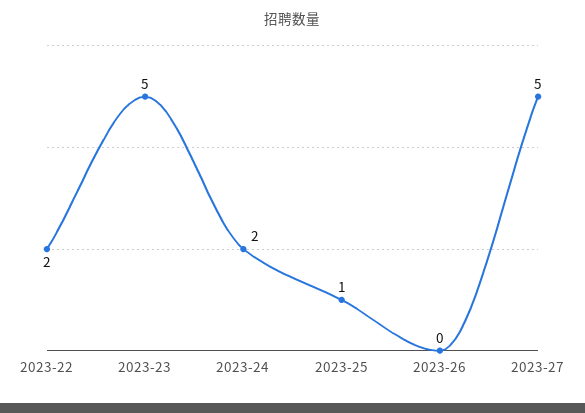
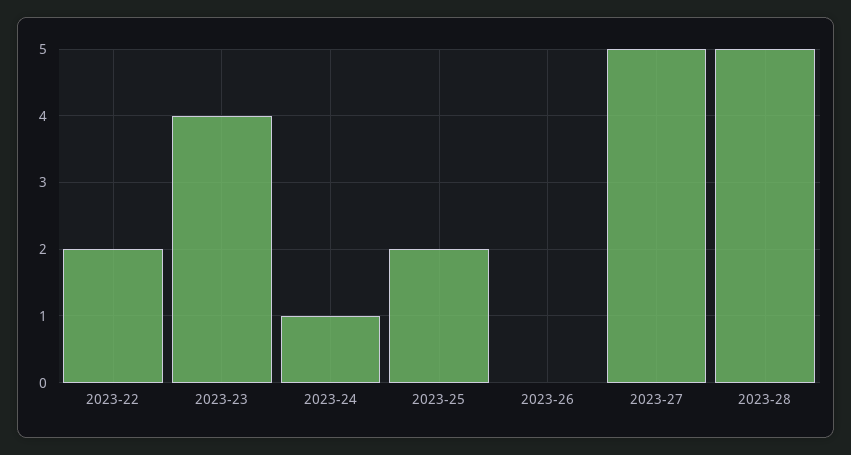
2023-23: 5 -> 4
2023-24: 2 -> 1
2023-25: 1 -> 2
2023-28: none -> 5

